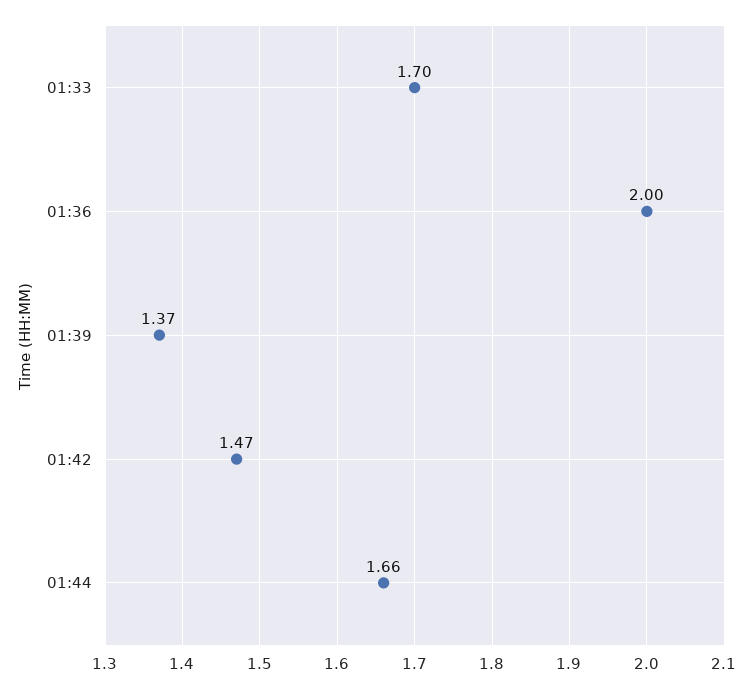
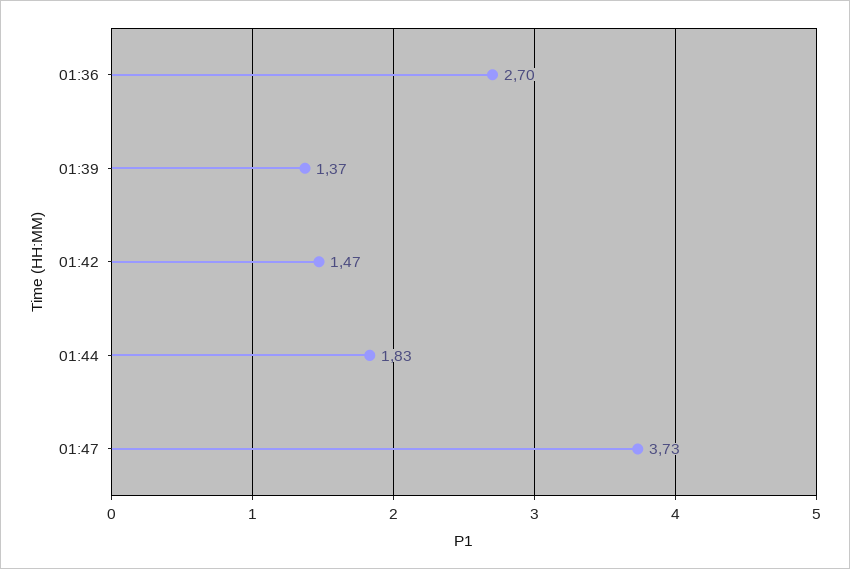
01:33: 1.7 -> none
01:36: 2 -> 2.7
01:44: 1.66 -> 1.83
01:47: none -> 3.73

